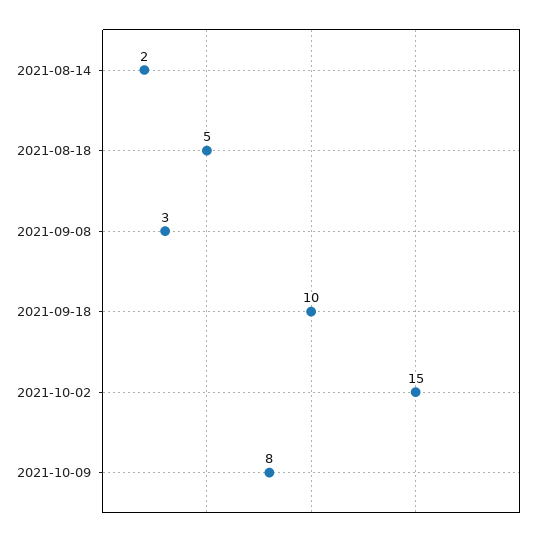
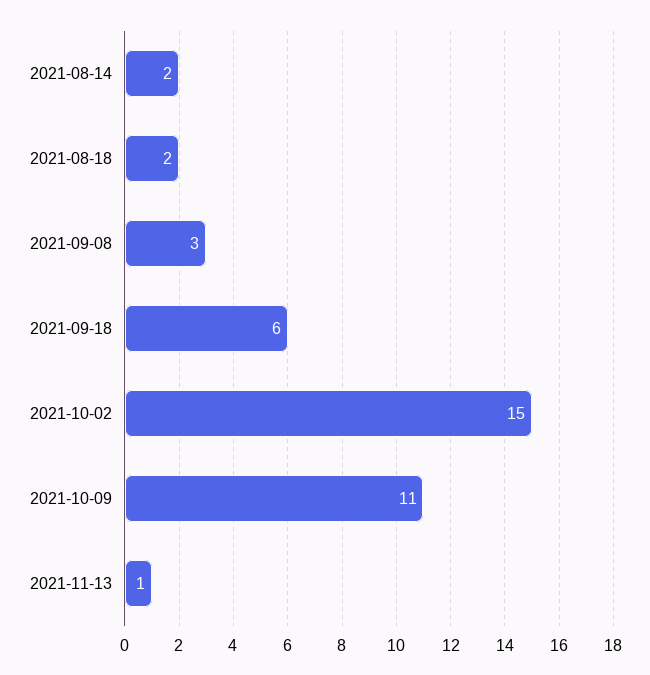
2021-08-18: 5 -> 2
2021-09-18: 10 -> 6
2021-10-09: 8 -> 11
2021-11-13: none -> 1

